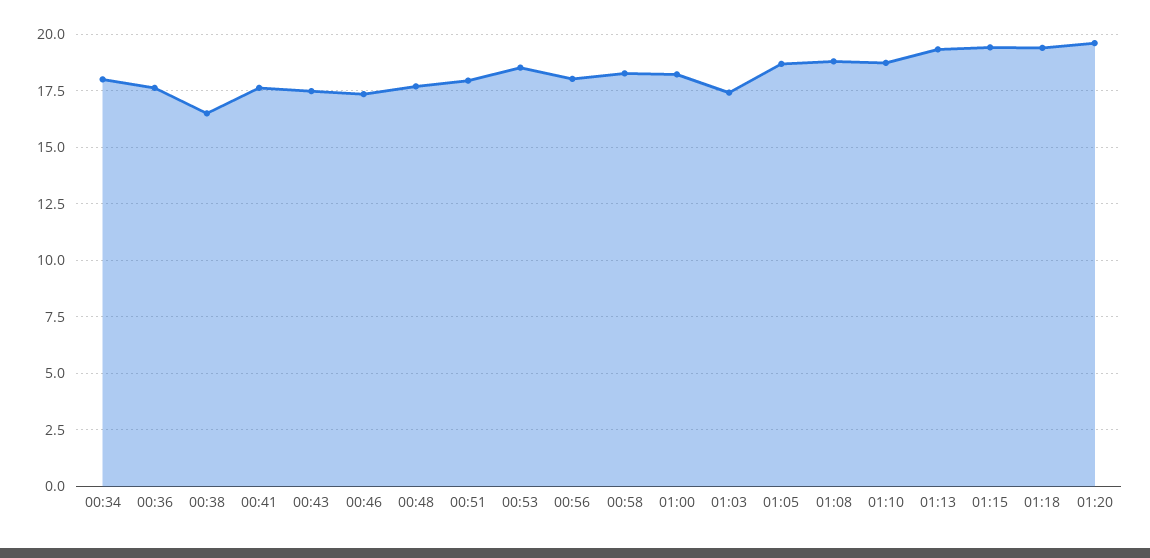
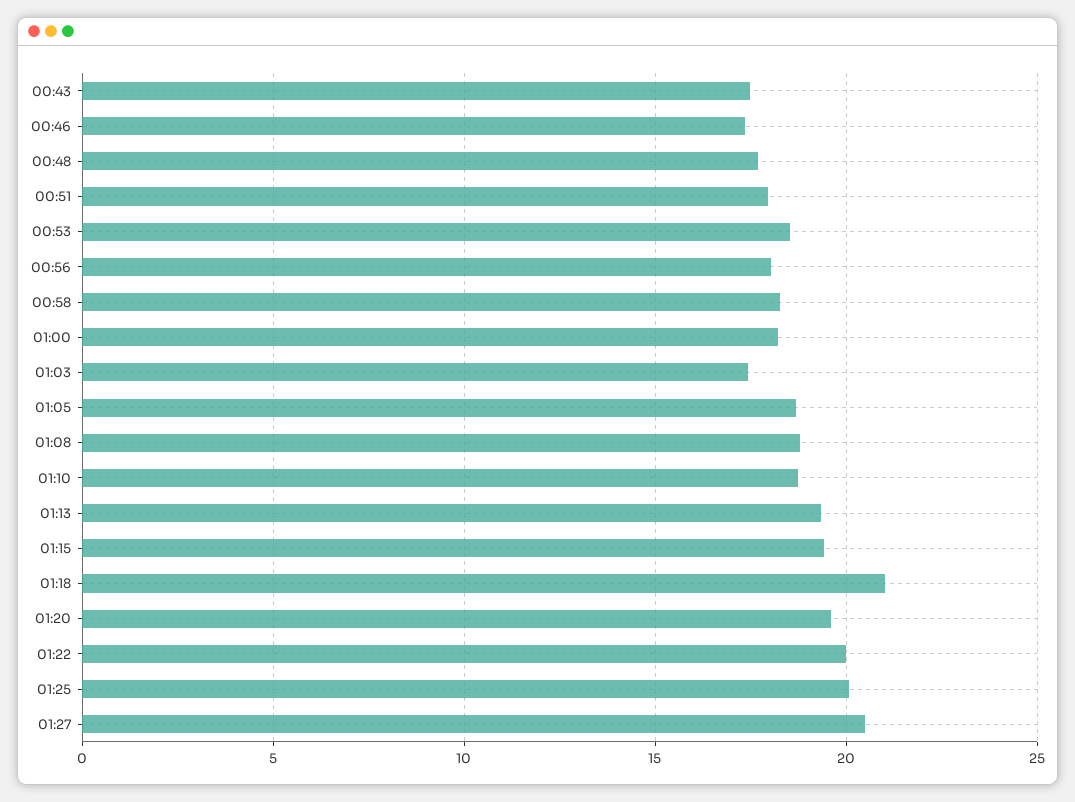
00:34: 18 -> none
00:36: 17.5 -> none
00:38: 16.5 -> none
00:41: 17.5 -> none
01:18: 19.5 -> 21
01:22: none -> 20
01:25: none -> 20
01:27: none -> 20.5

